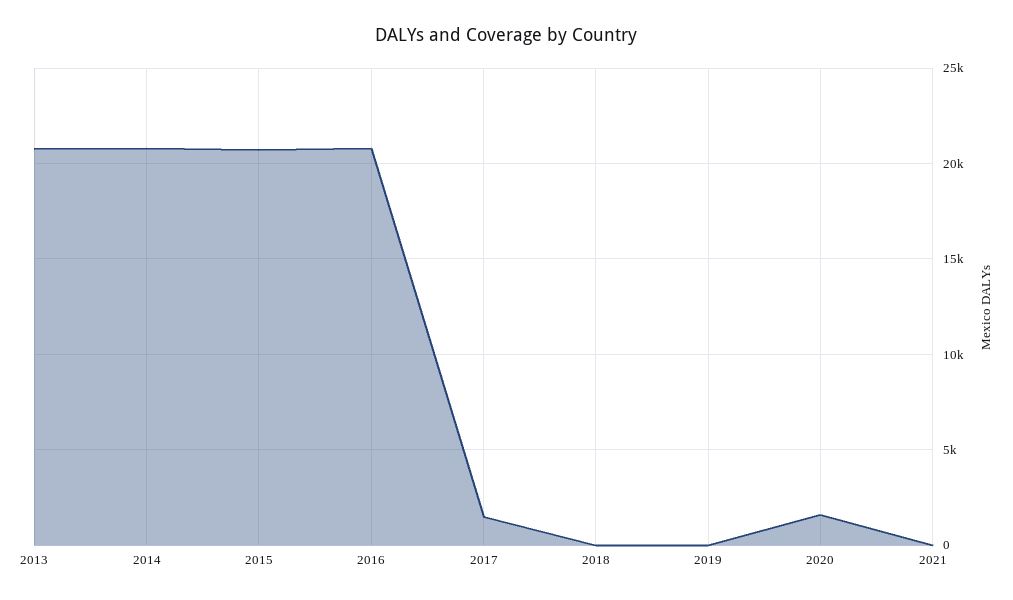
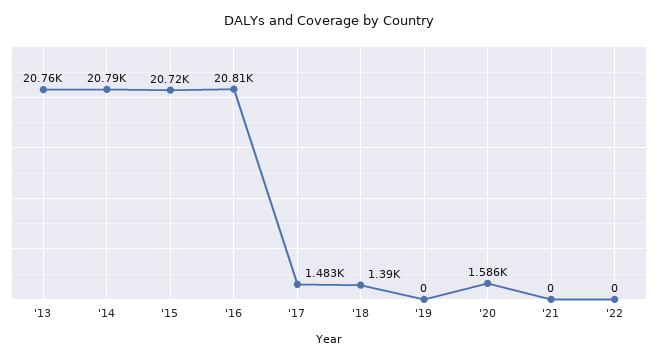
2018: 0 -> 1390
'22: none -> 0

